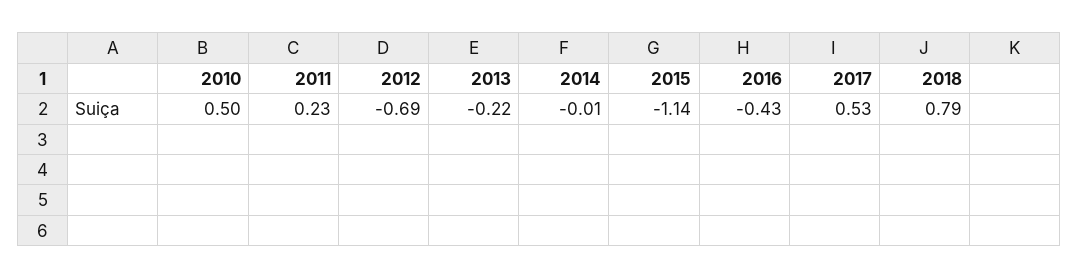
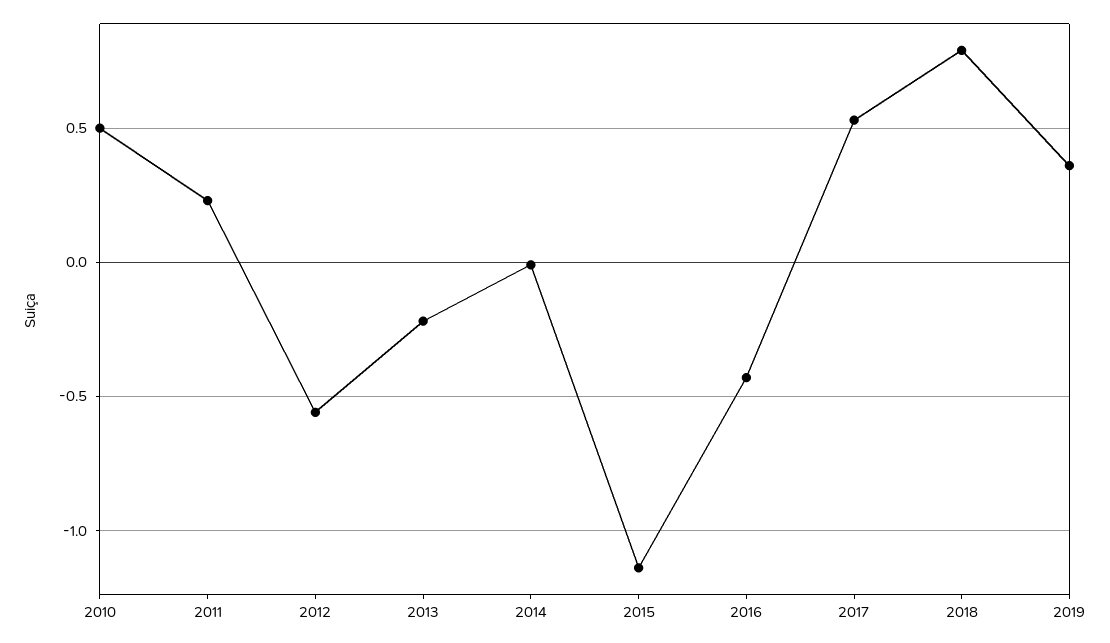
2012: -0.69 -> -0.55
2019: none -> 0.35

